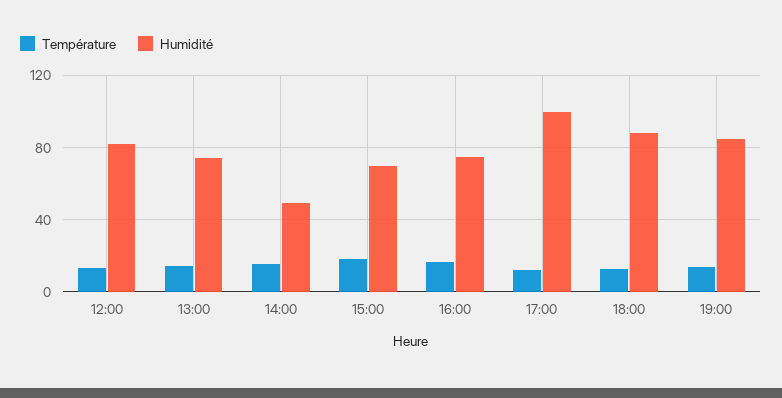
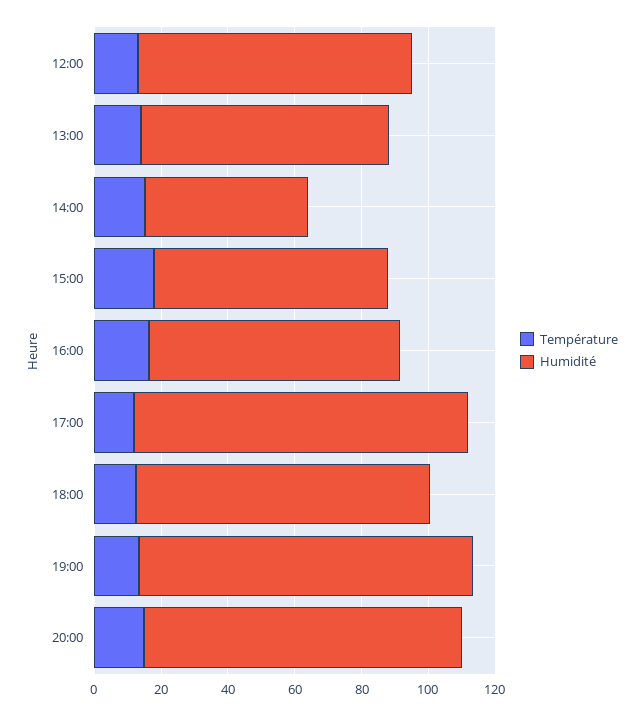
Humidité, 19:00: 85 -> 100
Température, 20:00: none -> 15
Humidité, 20:00: none -> 95

